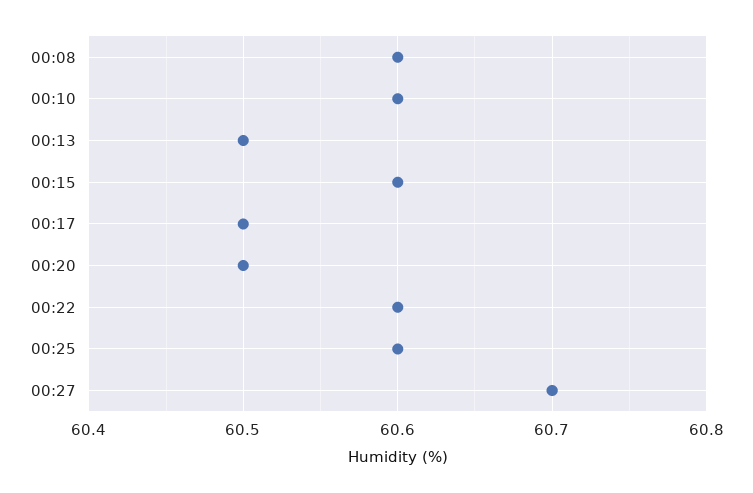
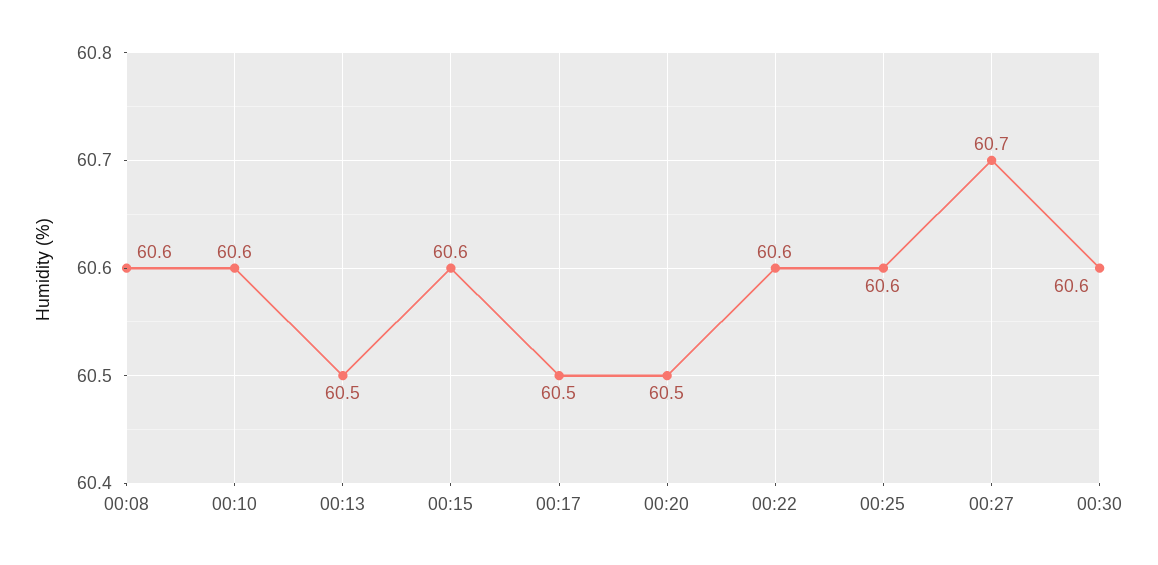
00:30: none -> 60.6

